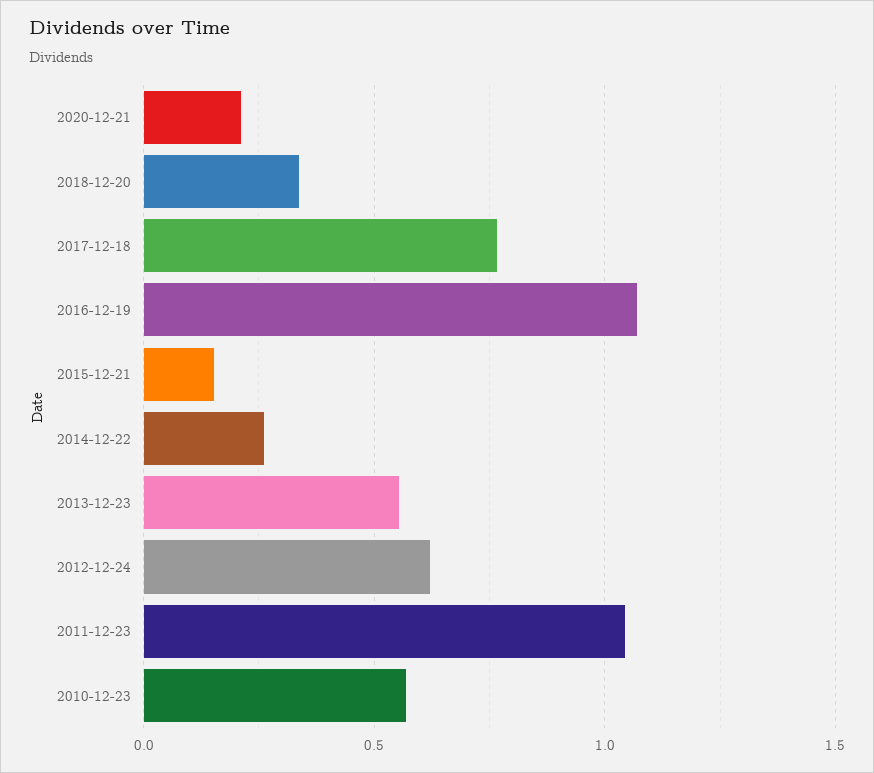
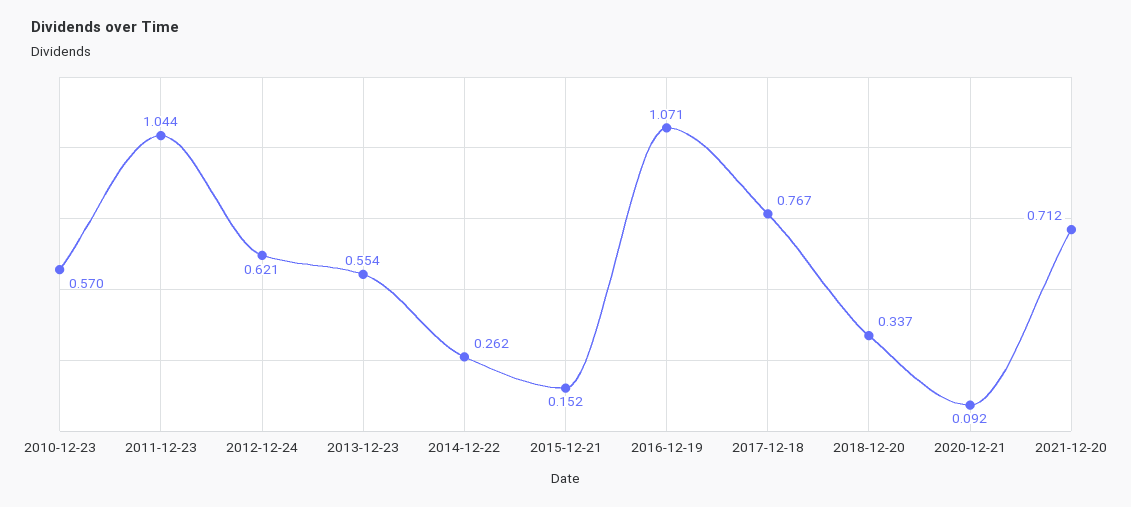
2020-12-21: 0.2 -> 0.092
2021-12-20: none -> 0.712

